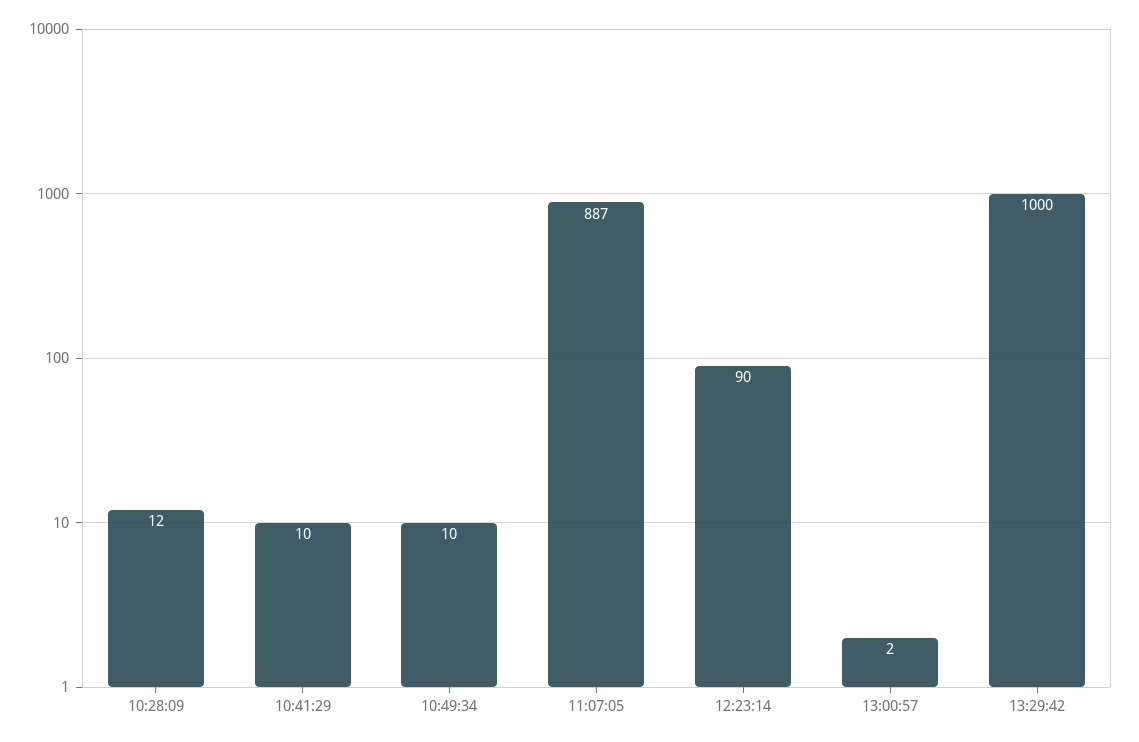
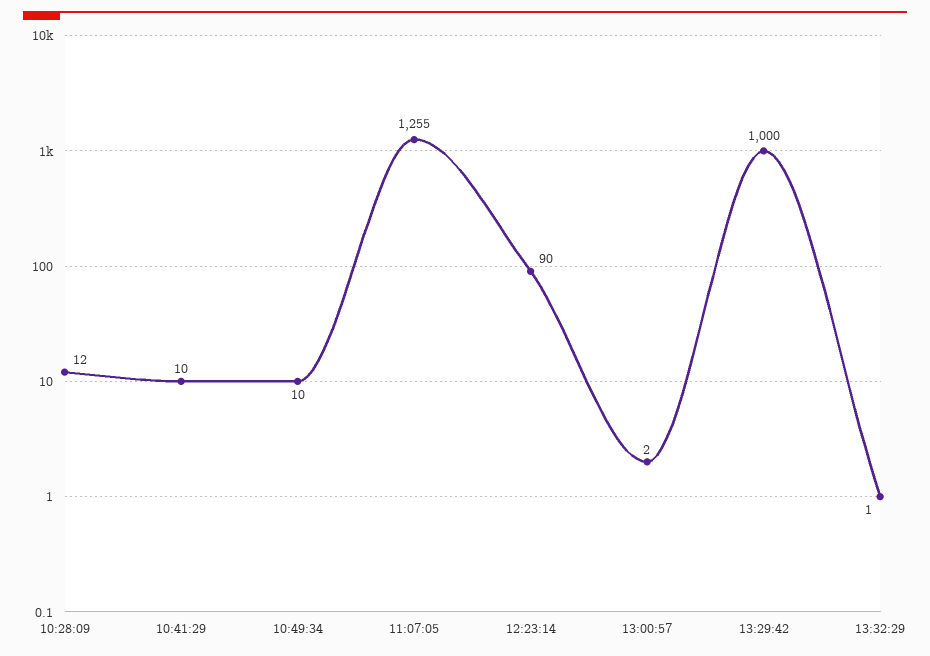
11:07:05: 887 -> 1255
13:32:29: none -> 1

